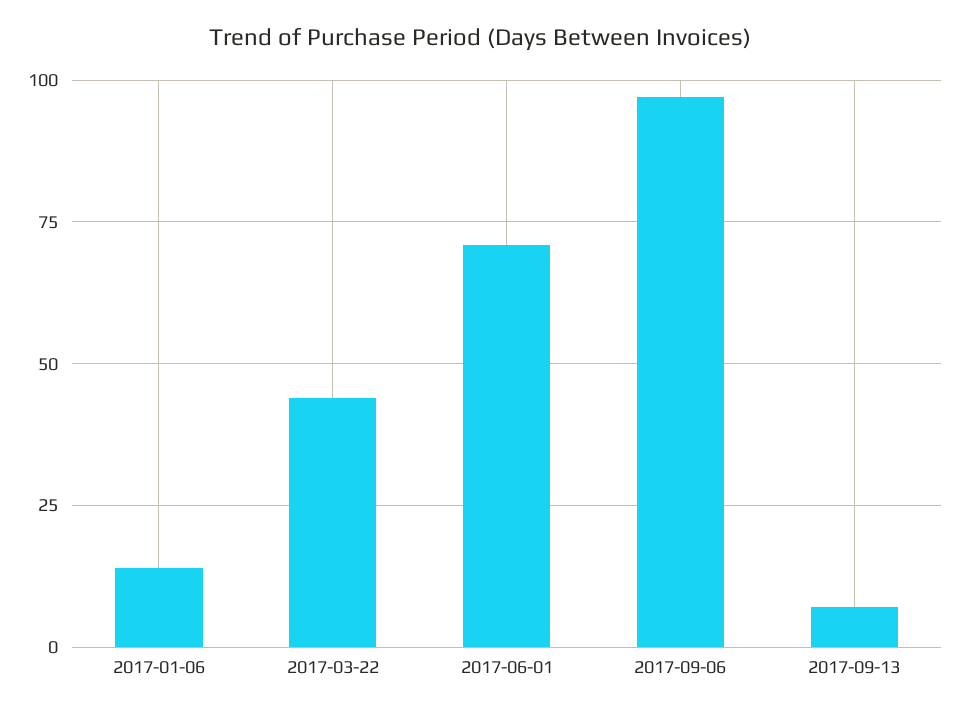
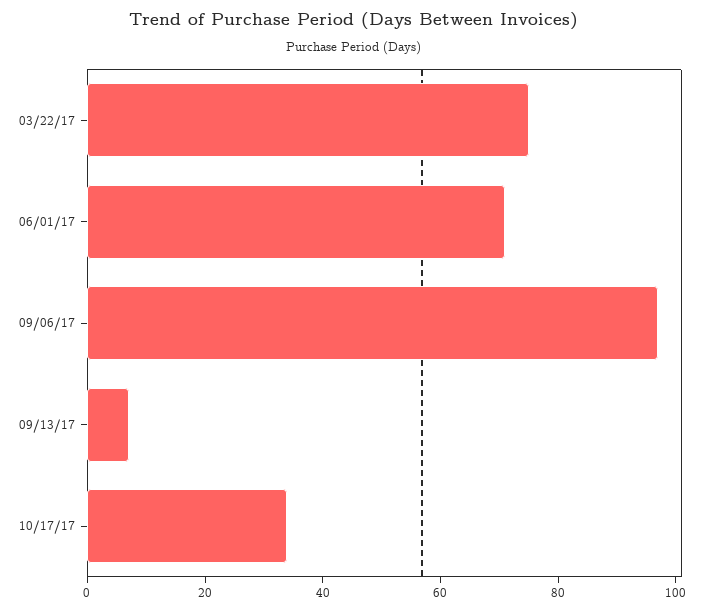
2017-01-06: 15 -> none
2017-03-22: 45 -> 75
10/17/17: none -> 35

